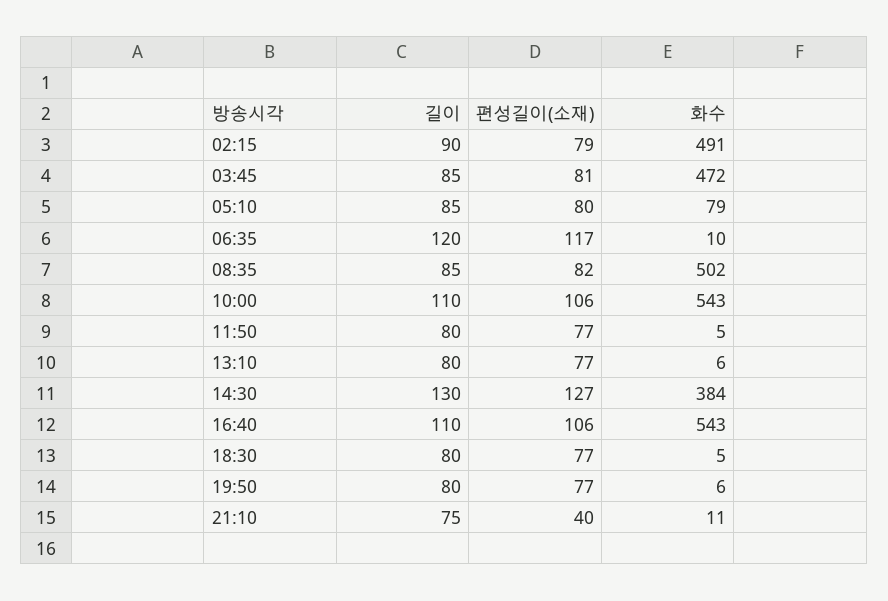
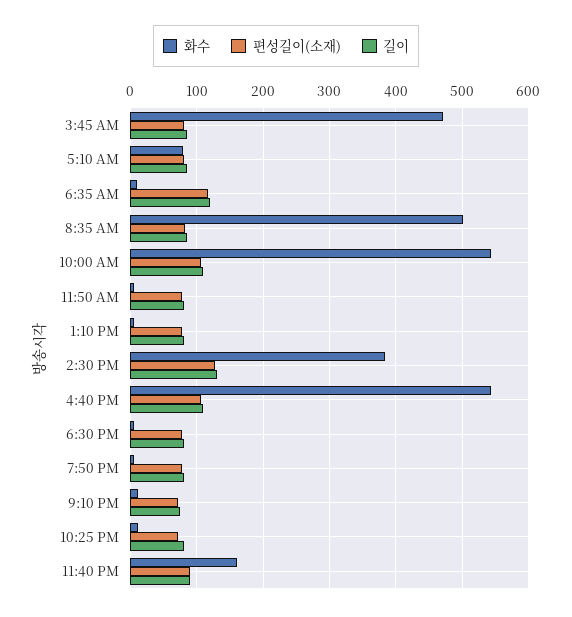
길이, 02:15: 90 -> none
편성길이(소재), 02:15: 79 -> none
화수, 02:15: 491 -> none
편성길이(소재), 21:10: 40 -> 70
화수, 10:25 PM: none -> 10
편성길이(소재), 10:25 PM: none -> 70
길이, 10:25 PM: none -> 80
화수, 11:40 PM: none -> 160
편성길이(소재), 11:40 PM: none -> 90
길이, 11:40 PM: none -> 90

